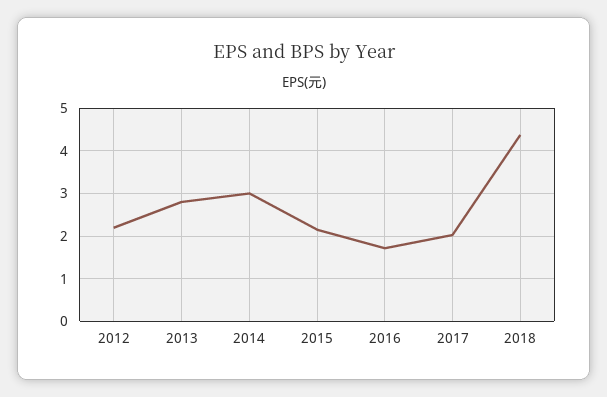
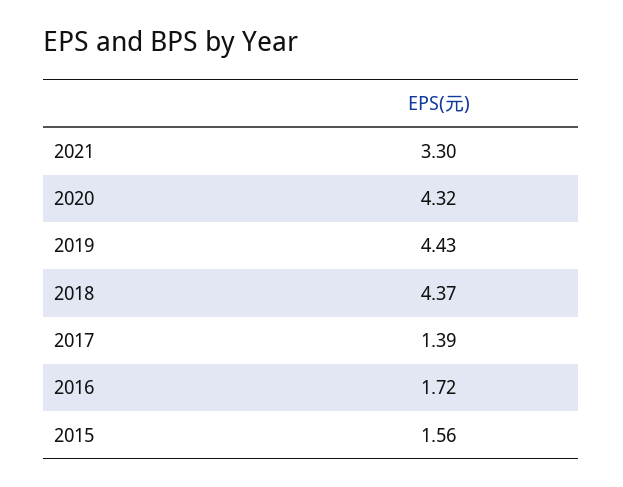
2012: 2.2 -> none
2013: 2.8 -> none
2014: 3 -> none
2015: 2.2 -> 1.56
2017: 2 -> 1.39
2021: none -> 3.3
2020: none -> 4.32
2019: none -> 4.43

